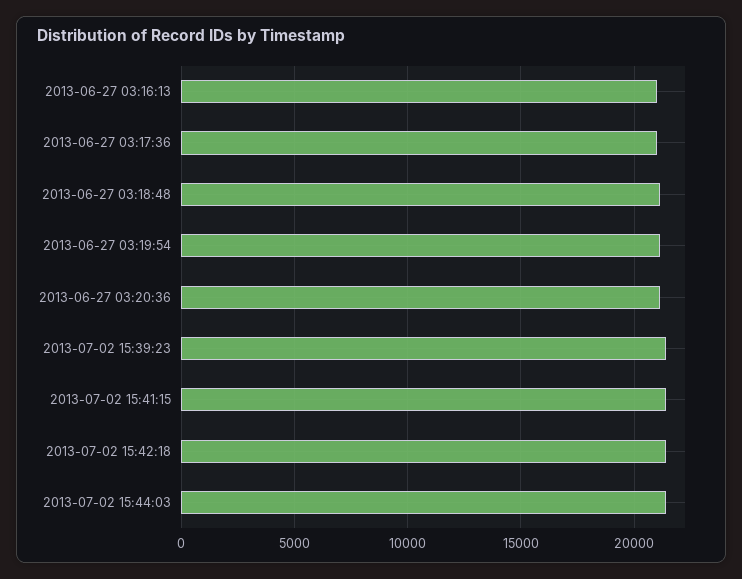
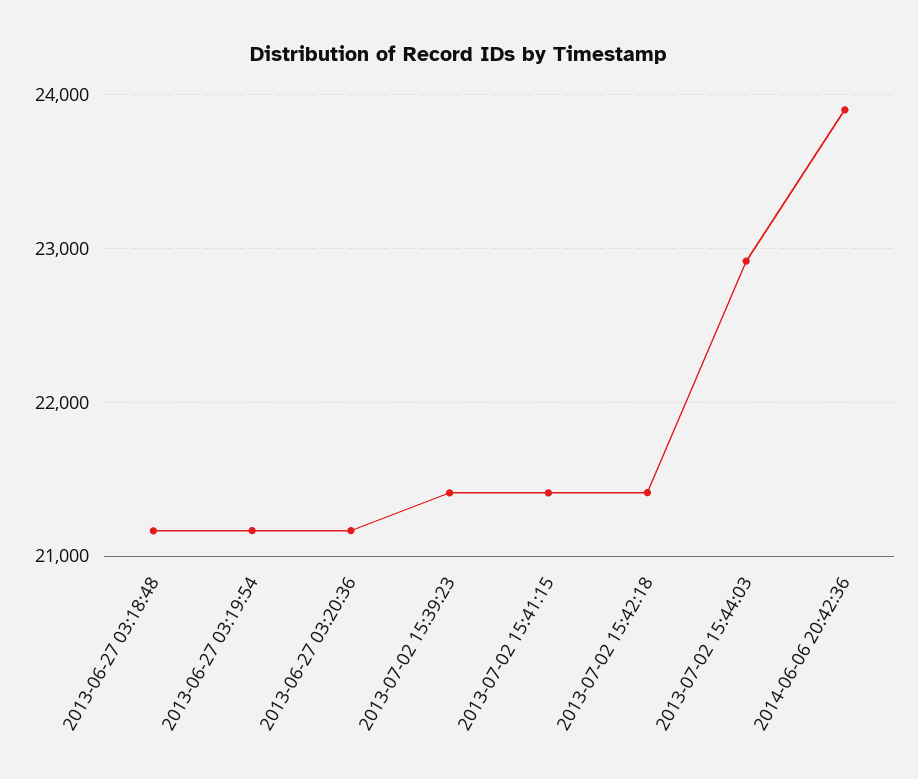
2013-06-27 03:16:13: 21000 -> none
2013-06-27 03:17:36: 21000 -> none
2013-07-02 15:44:03: 21500 -> 22900
2014-06-06 20:42:36: none -> 23900

